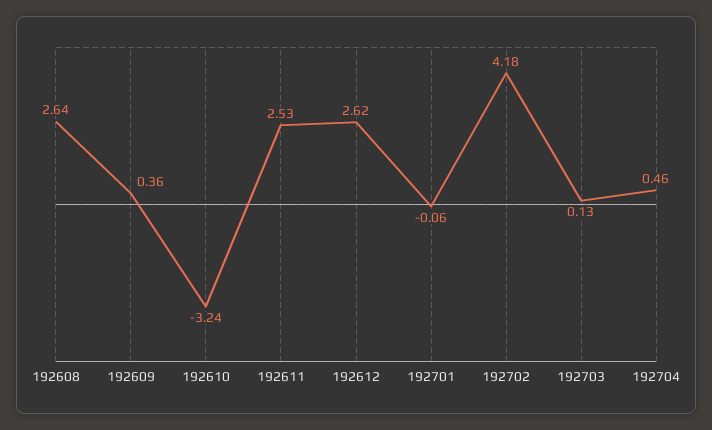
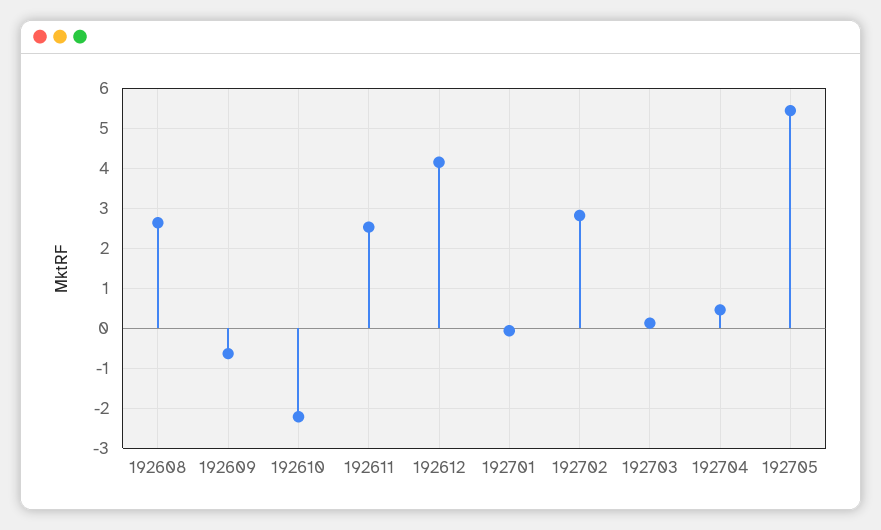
192609: 0.36 -> -0.6
192610: -3.24 -> -2.2
192612: 2.62 -> 4.2
192702: 4.18 -> 2.8
192705: none -> 5.4

